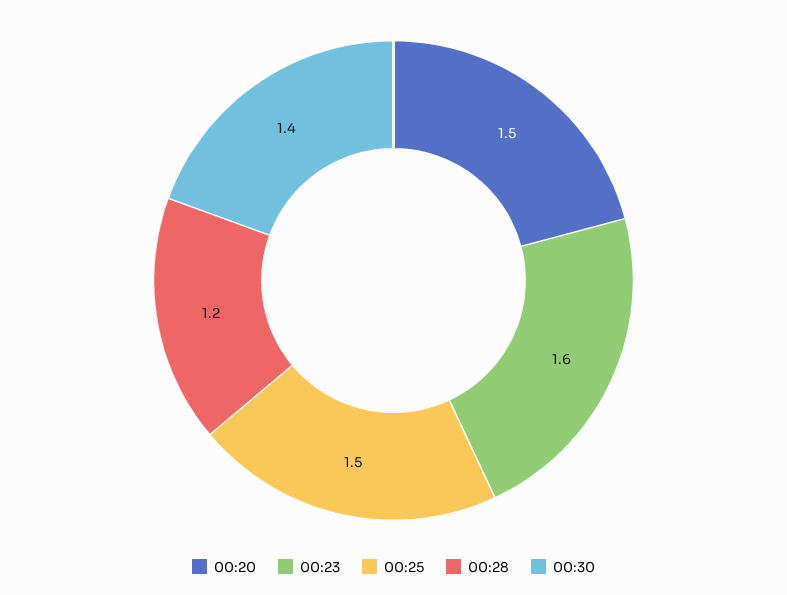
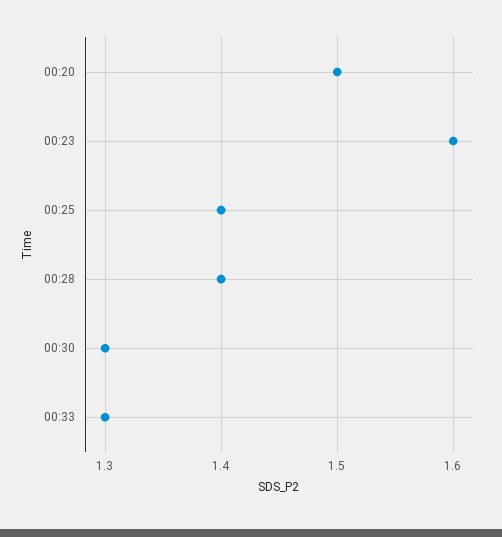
00:25: 1.5 -> 1.4
00:28: 1.2 -> 1.4
00:30: 1.4 -> 1.3
00:33: none -> 1.3

